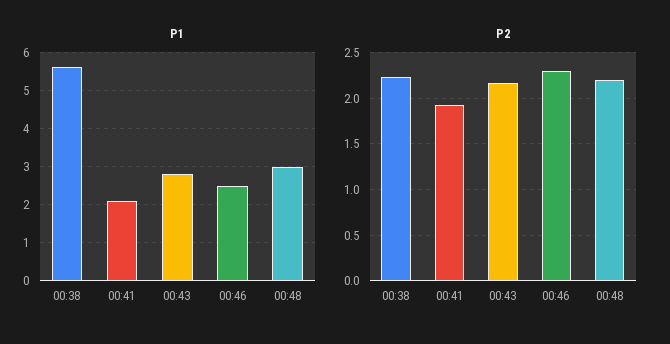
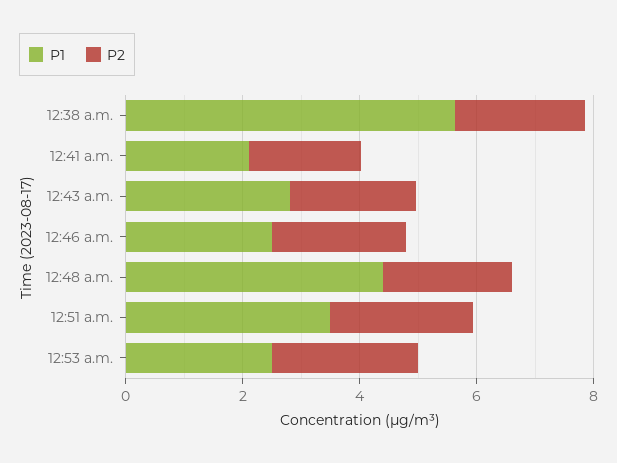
P1, 00:48: 3 -> 4.5
P1, 12:51 a.m.: none -> 3.5
P2, 12:51 a.m.: none -> 2.5
P1, 12:53 a.m.: none -> 2.5
P2, 12:53 a.m.: none -> 2.5

